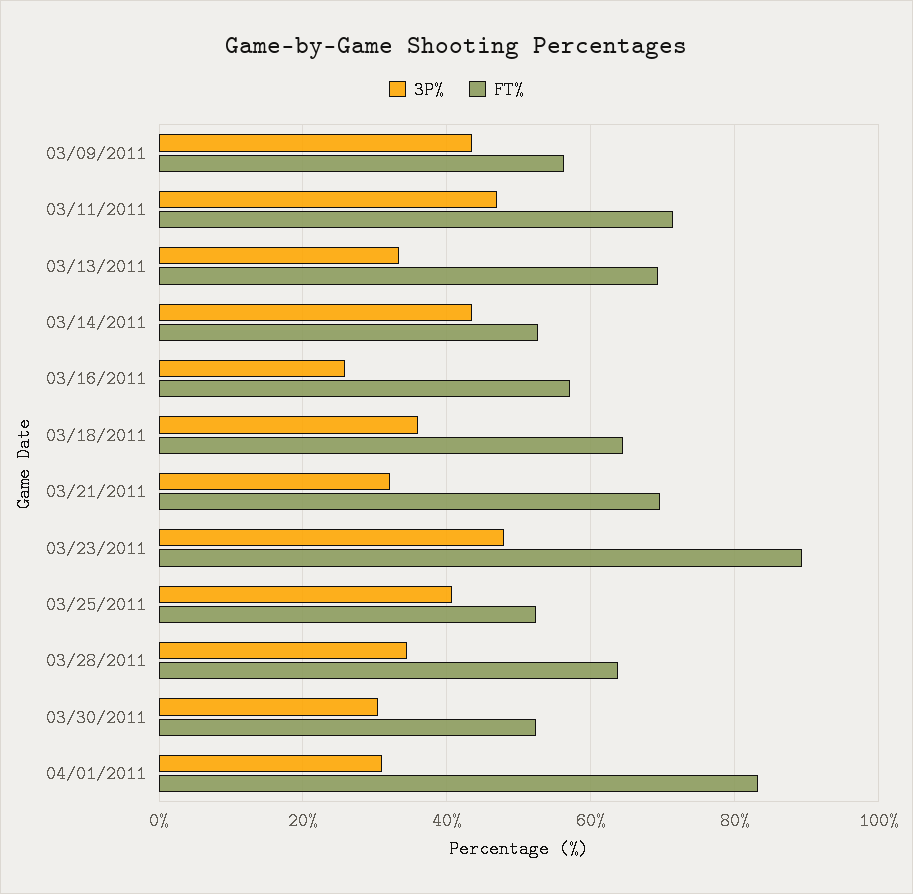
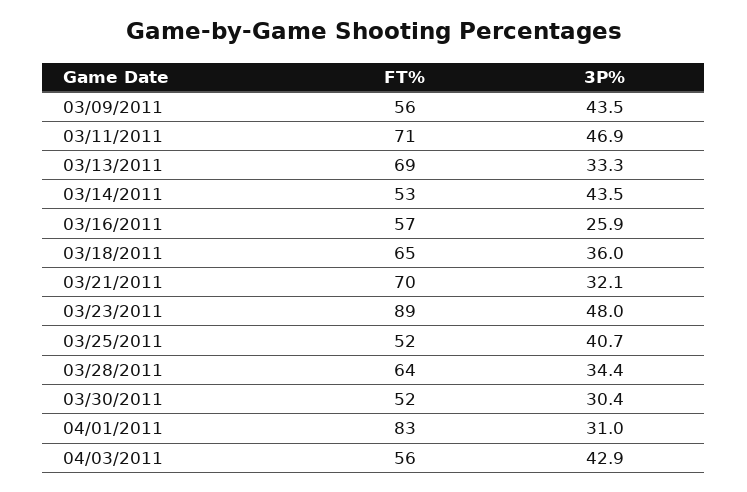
FT%, 04/03/2011: none -> 56
3P%, 04/03/2011: none -> 42.9

